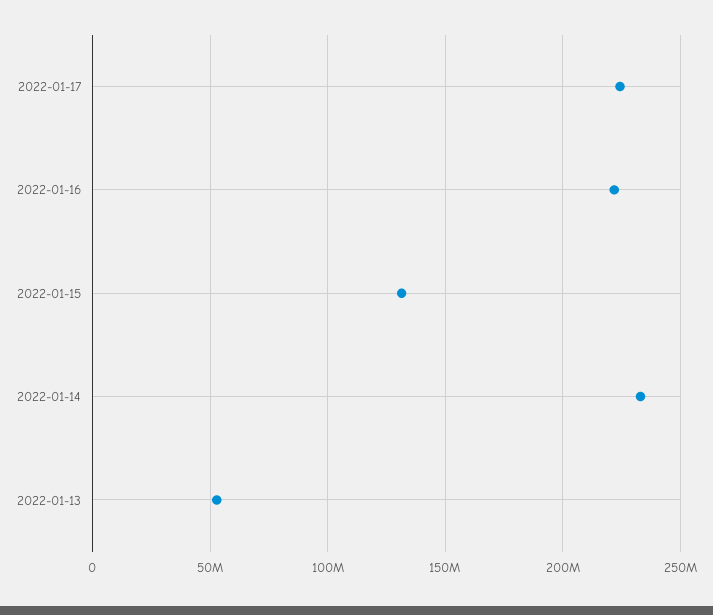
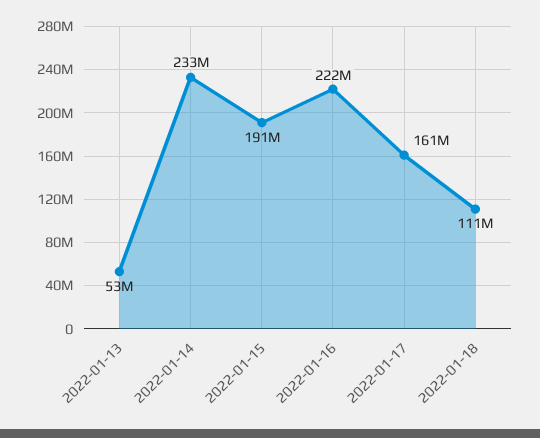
2022-01-17: 225000000 -> 161000000
2022-01-15: 130000000 -> 191000000
2022-01-18: none -> 111000000

